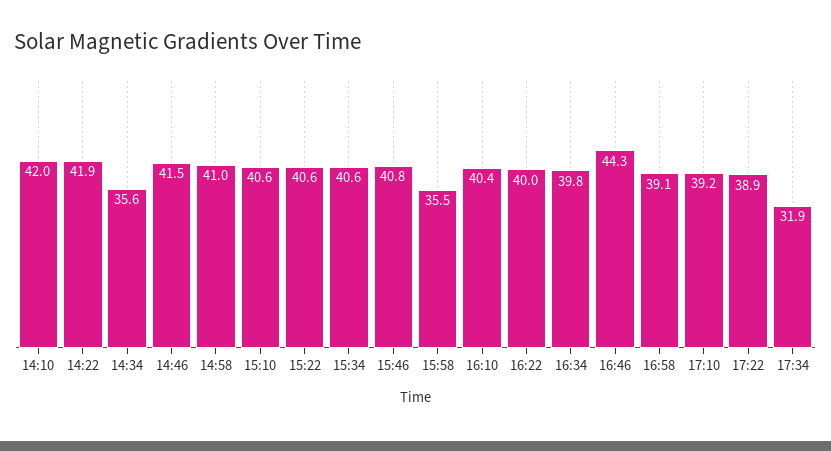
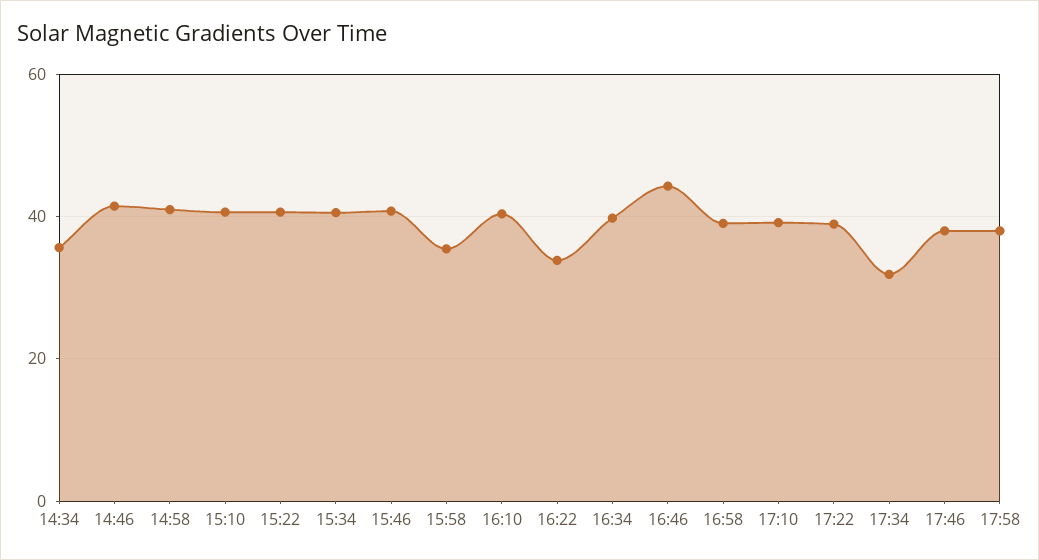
14:10: 42 -> none
14:22: 41.9 -> none
16:22: 40 -> 34
17:46: none -> 38
17:58: none -> 38

